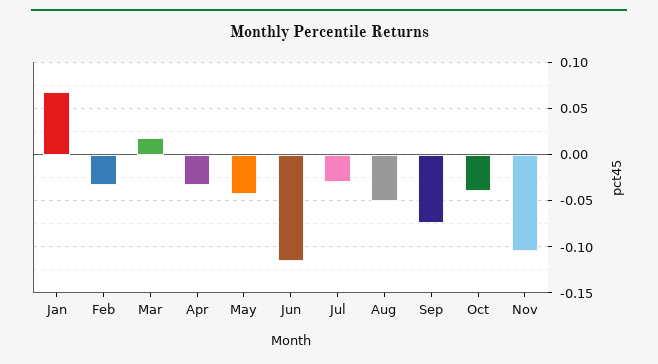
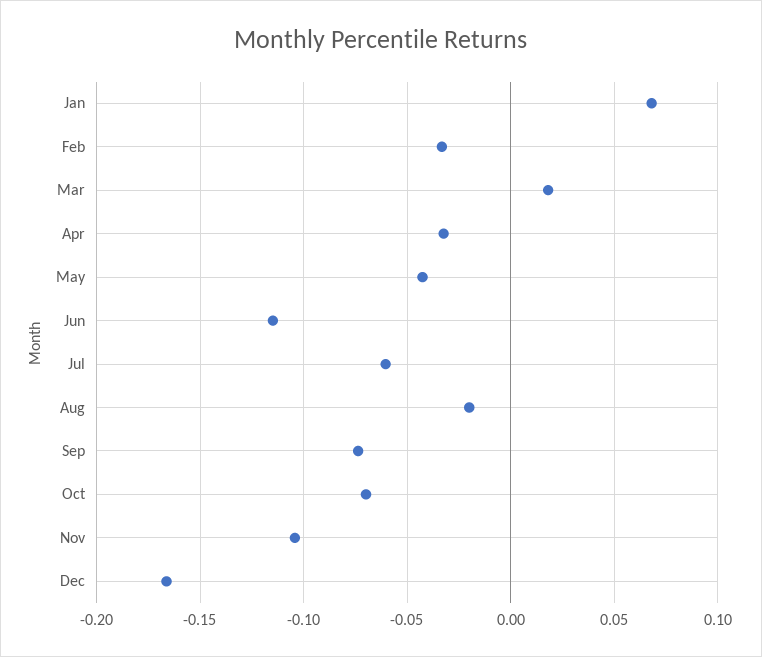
Jul: -0.03 -> -0.06
Aug: -0.05 -> -0.02
Oct: -0.04 -> -0.07
Dec: none -> -0.165

